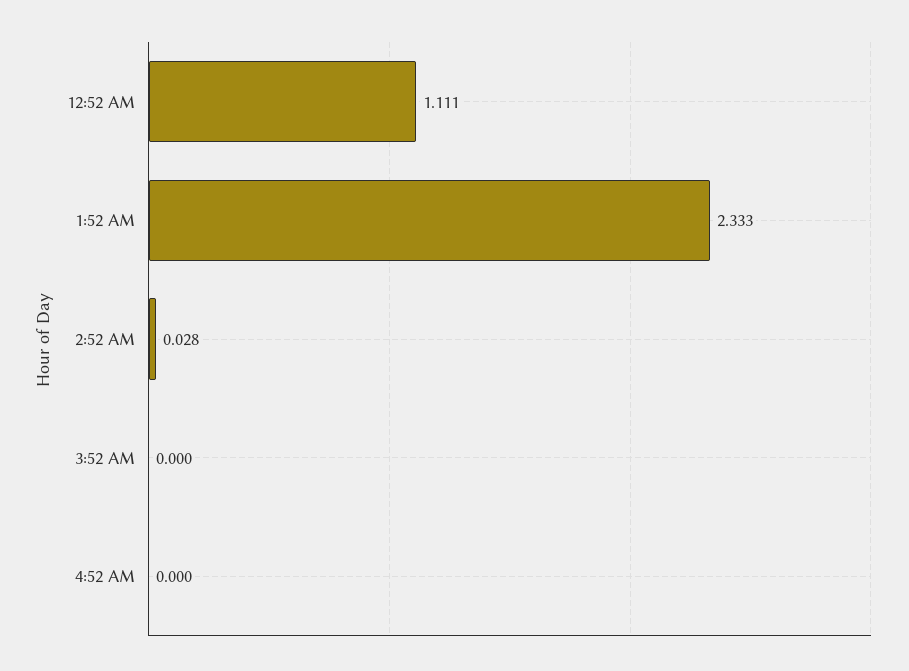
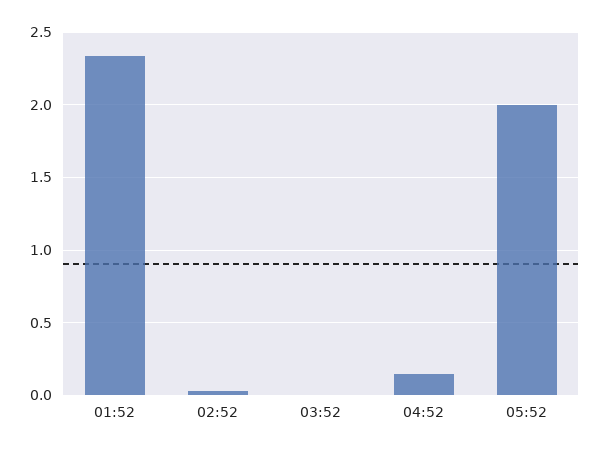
12:52 AM: 1.111 -> none
4:52 AM: 0 -> 0.15
05:52: none -> 2

